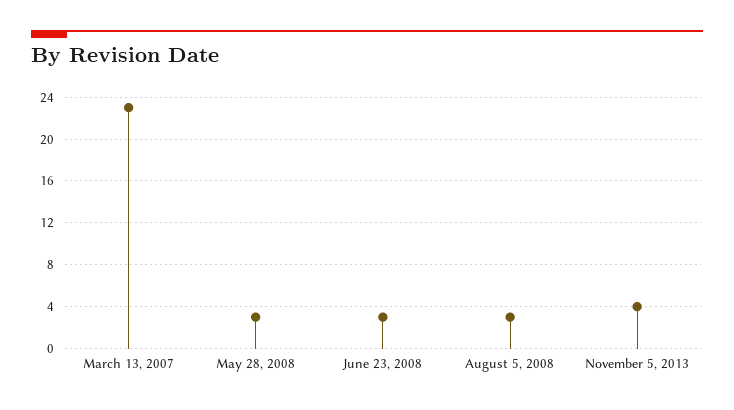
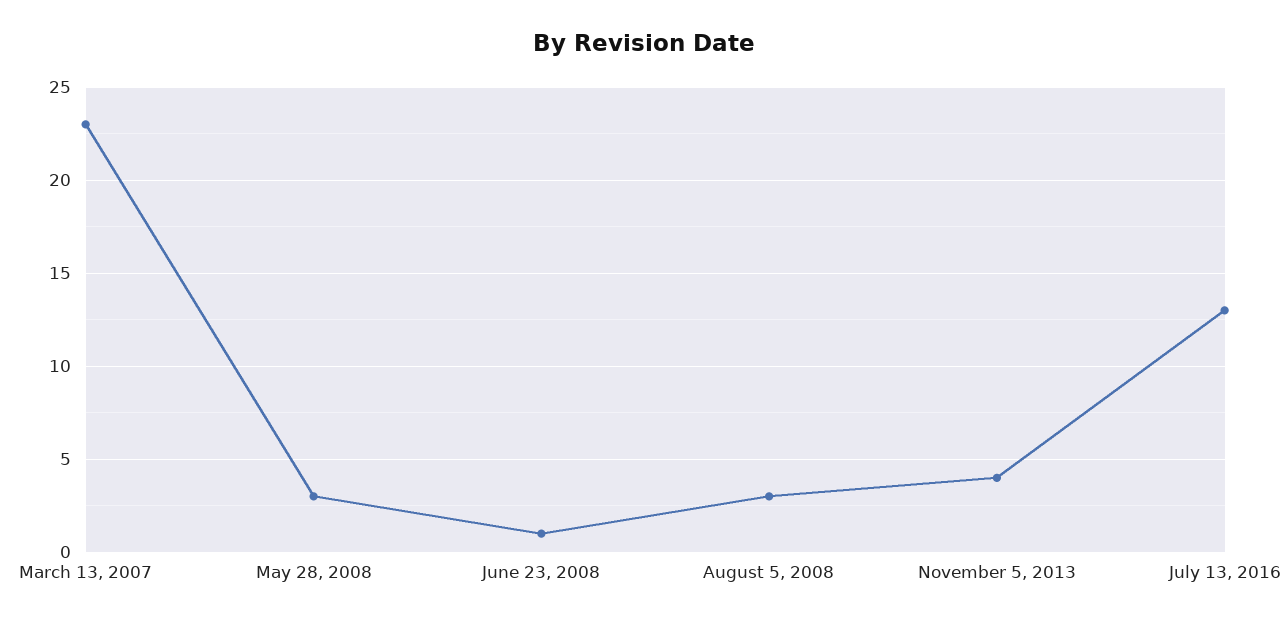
June 23, 2008: 3 -> 1
July 13, 2016: none -> 13

